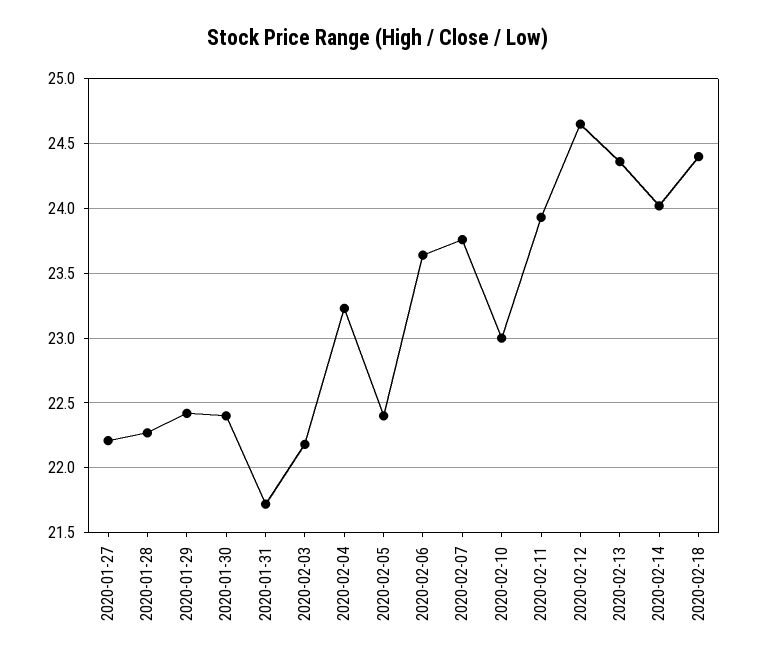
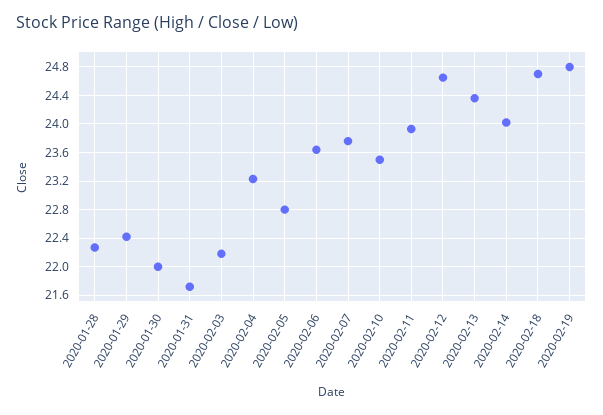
2020-01-27: 22.2 -> none
2020-01-30: 22.4 -> 22
2020-02-05: 22.4 -> 22.8
2020-02-10: 23 -> 23.5
2020-02-18: 24.4 -> 24.7
2020-02-19: none -> 24.8

